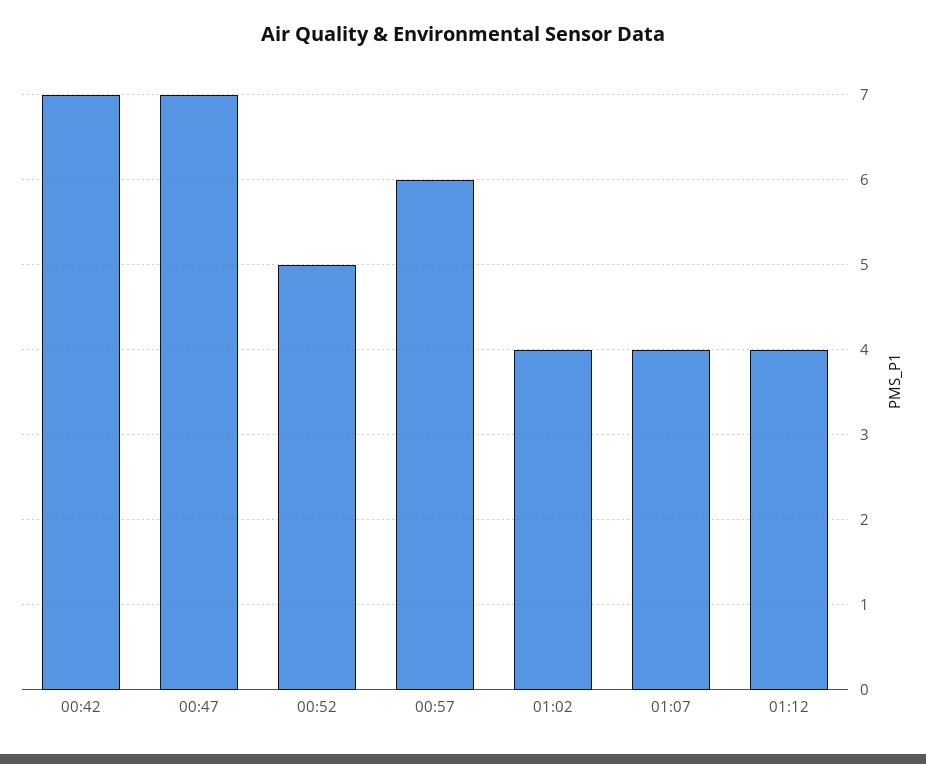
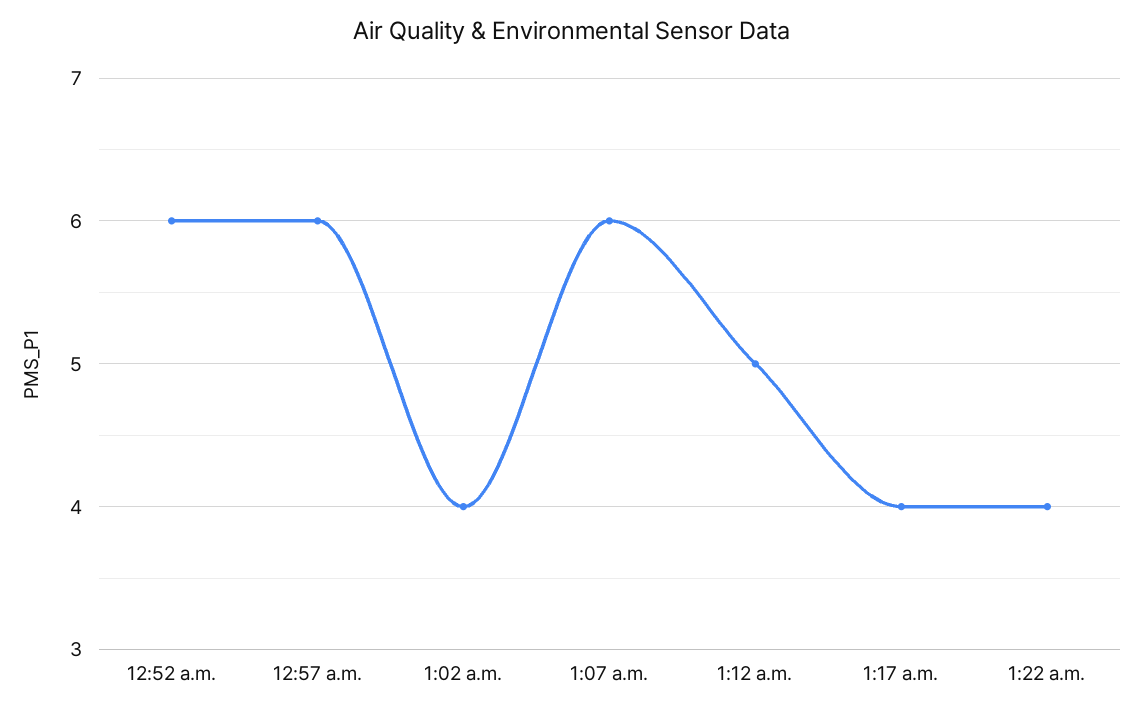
00:42: 7 -> none
00:47: 7 -> none
00:52: 5 -> 6
01:07: 4 -> 6
01:12: 4 -> 5
1:17 a.m.: none -> 4
1:22 a.m.: none -> 4

